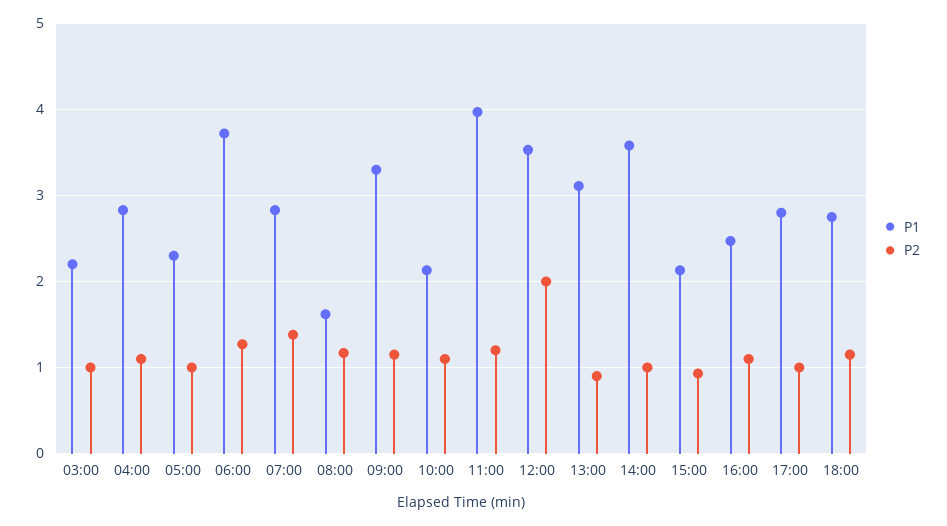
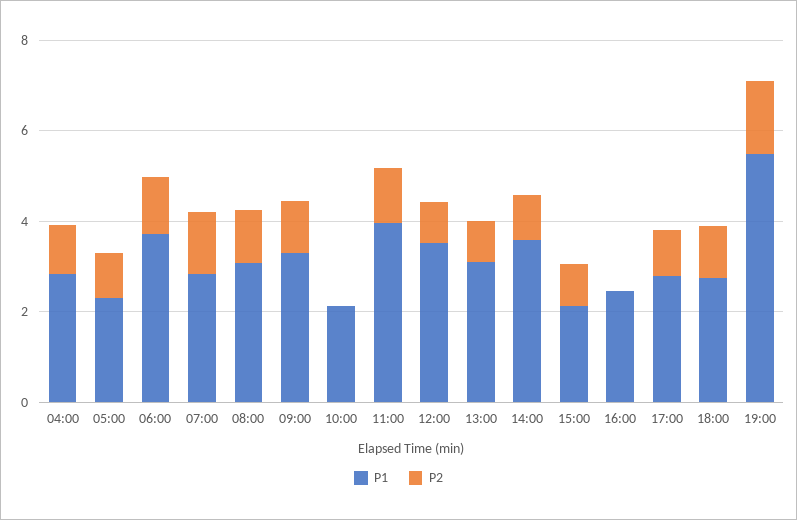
P1, 03:00: 2.2 -> none
P2, 03:00: 1 -> none
P1, 08:00: 1.6 -> 3
P2, 10:00: 1.1 -> 0
P2, 12:00: 2 -> 1
P2, 16:00: 1.1 -> 0
P1, 19:00: none -> 5.5
P2, 19:00: none -> 1.5

